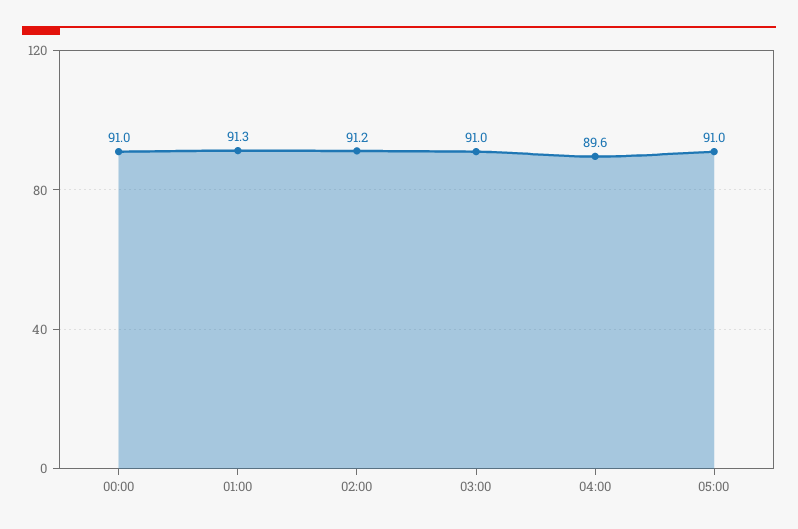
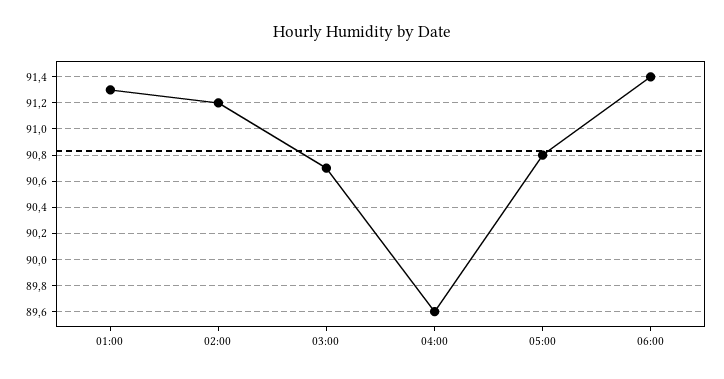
00:00: 91 -> none
03:00: 91 -> 90.7
05:00: 91 -> 90.8
06:00: none -> 91.4

